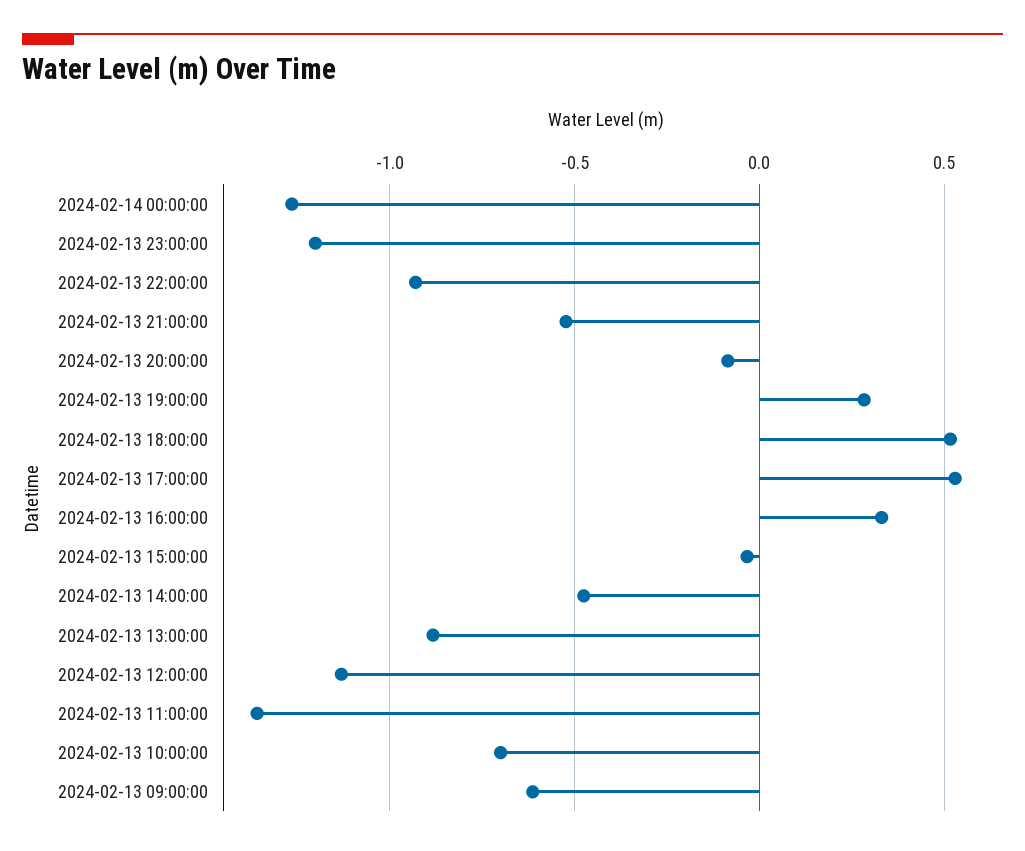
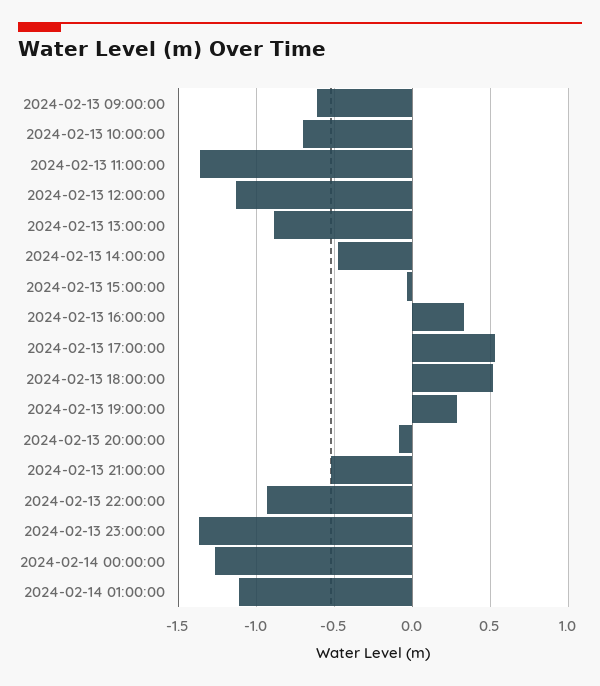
2024-02-13 23:00:00: -1.2 -> -1.35
2024-02-14 01:00:00: none -> -1.1

